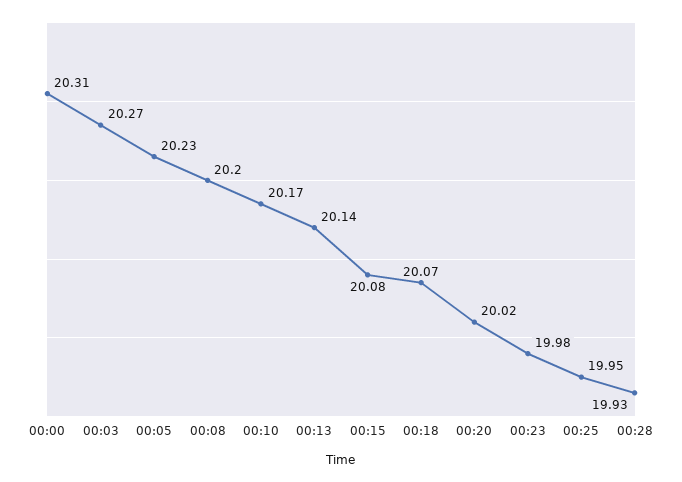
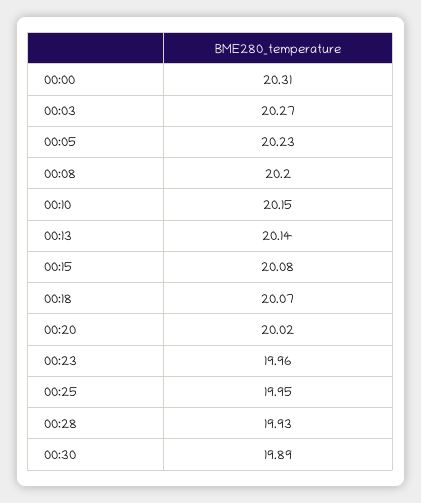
00:10: 20.17 -> 20.15
00:23: 19.98 -> 19.96
00:30: none -> 19.89

